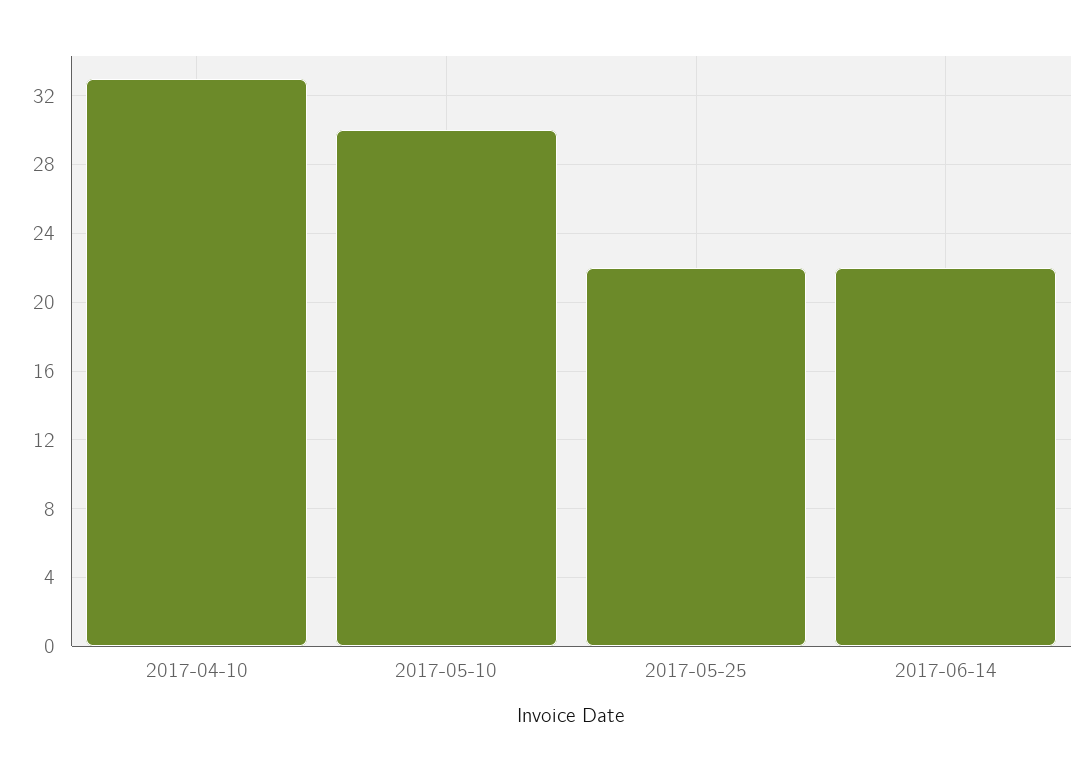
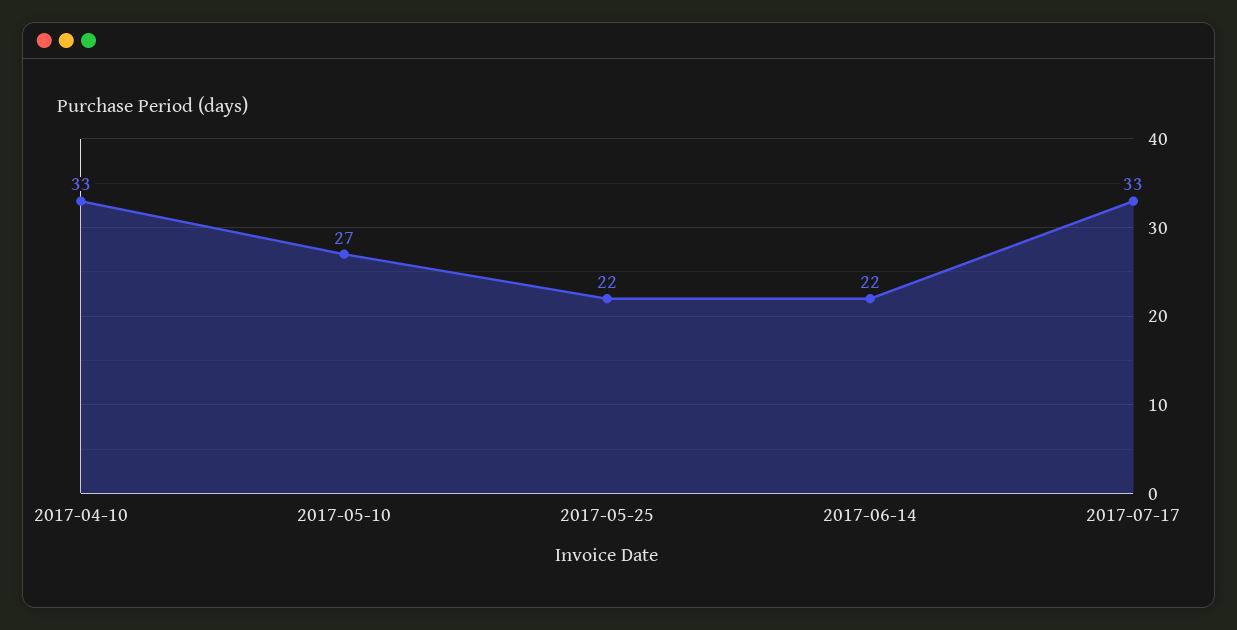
2017-05-10: 30 -> 27
2017-07-17: none -> 33

